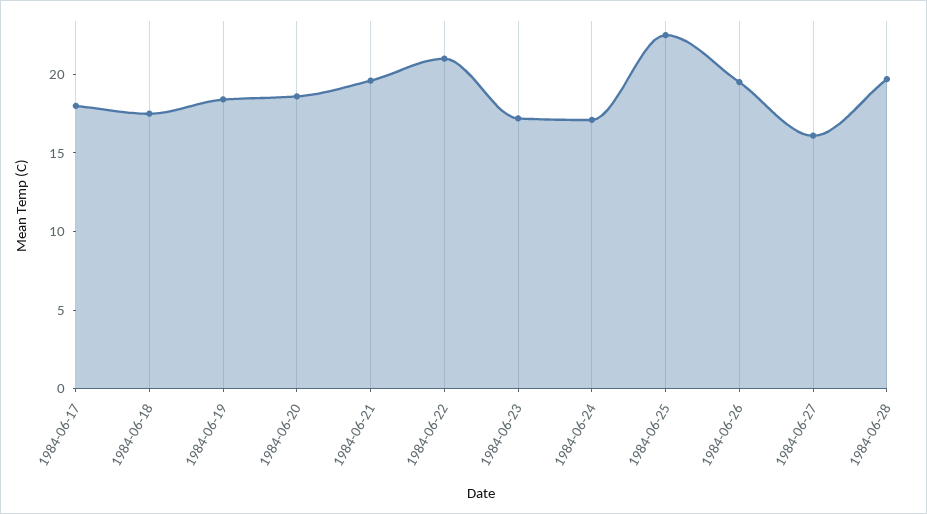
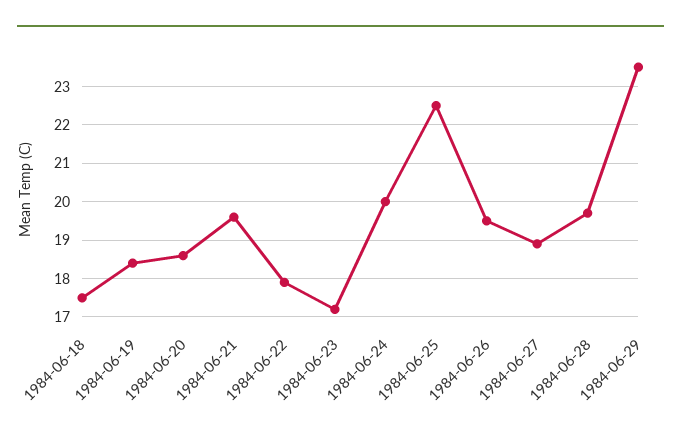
1984-06-17: 18 -> none
1984-06-22: 21 -> 18
1984-06-24: 17 -> 20
1984-06-27: 16 -> 19
1984-06-29: none -> 23.5

